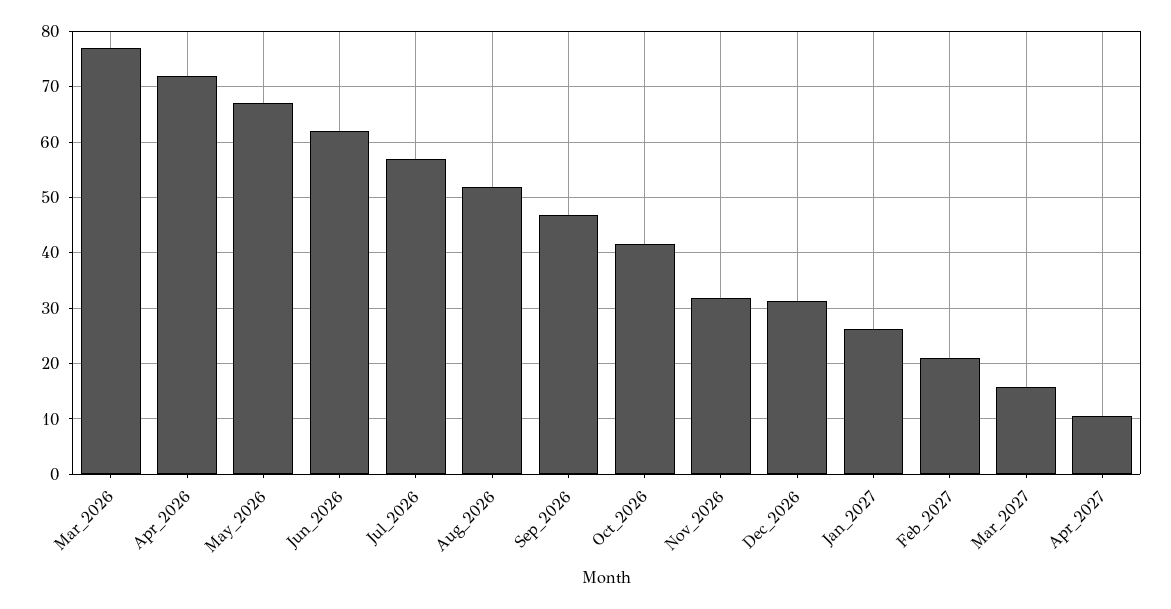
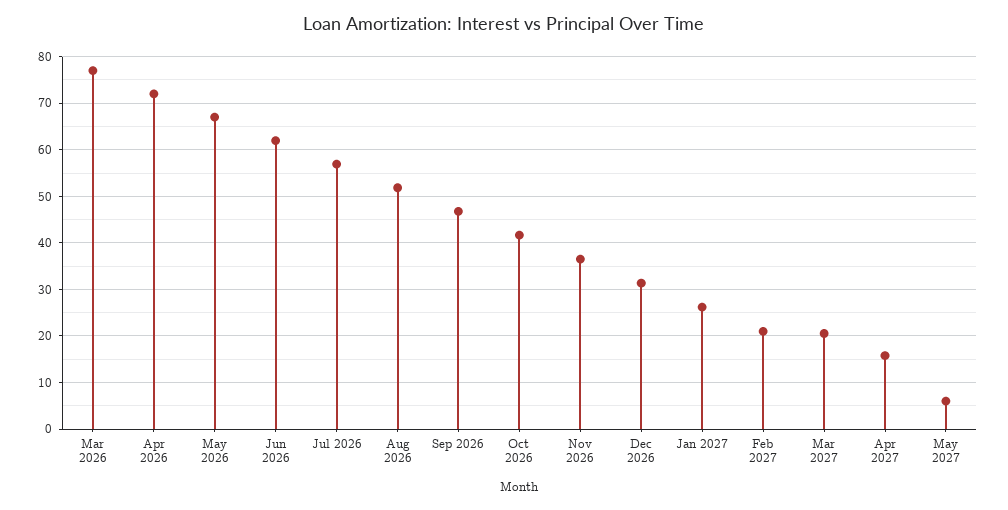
Nov_2026: 32 -> 36
Mar_2027: 16 -> 20
Apr_2027: 10 -> 16
May 2027: none -> 6

